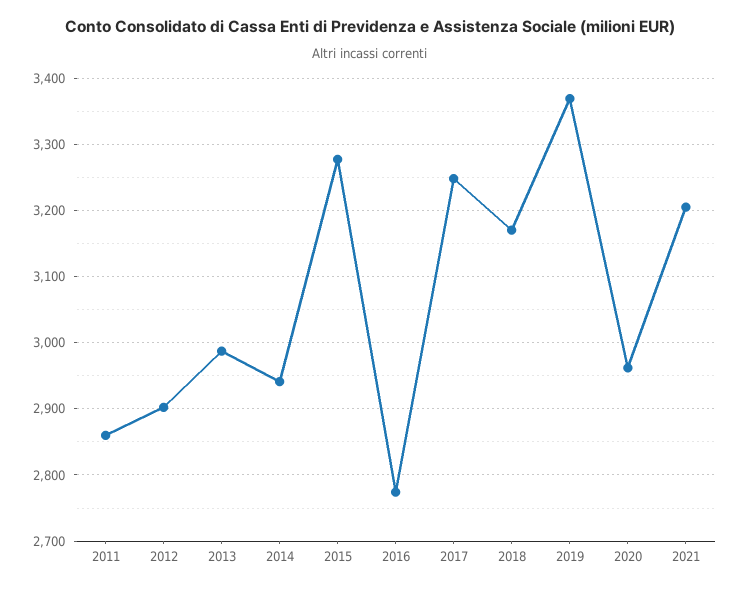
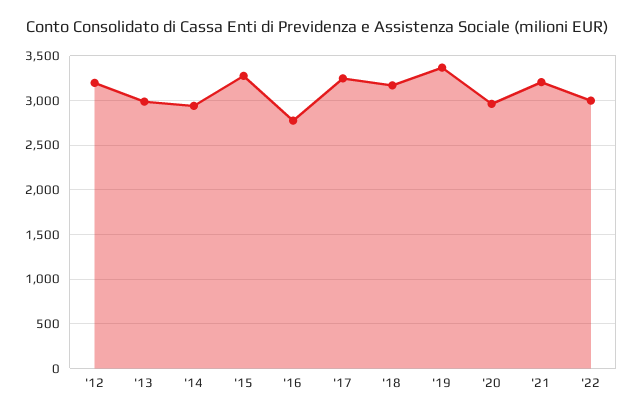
2011: 2860 -> none
2012: 2900 -> 3200
'22: none -> 3000

